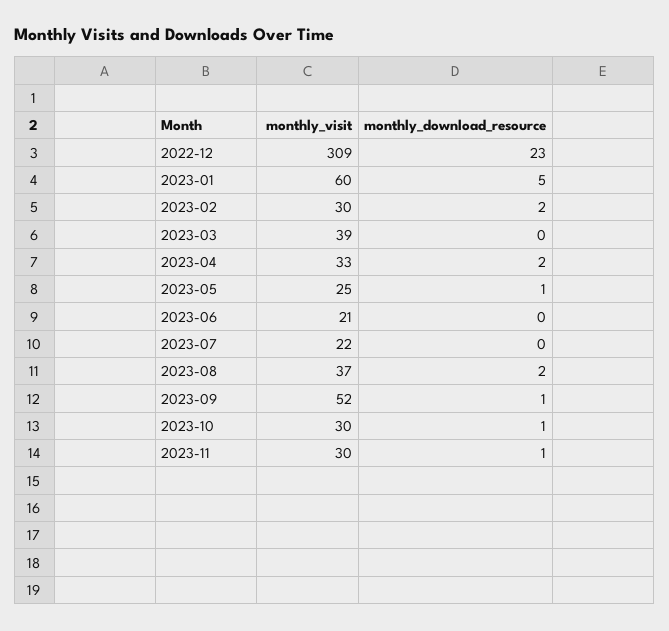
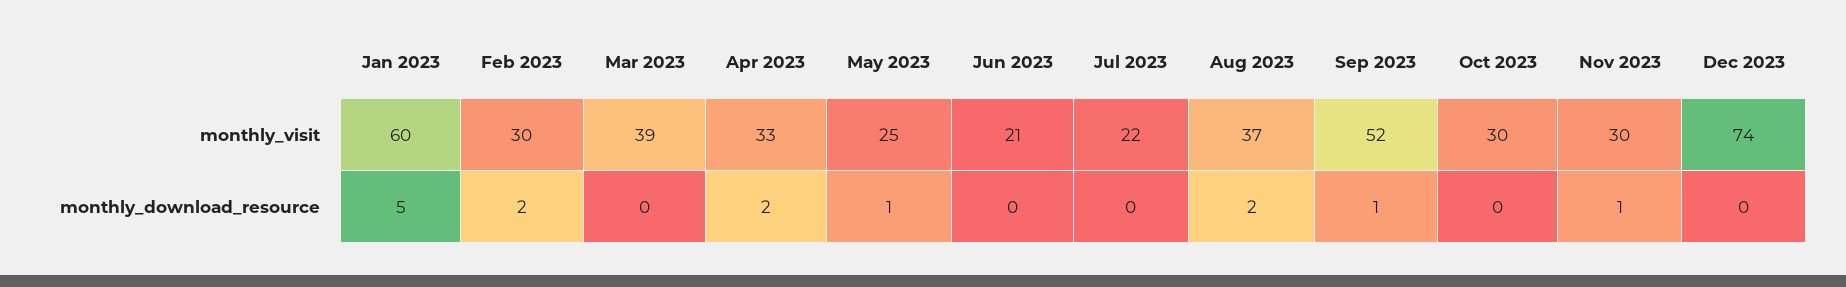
monthly_visit, 2022-12: 309 -> none
monthly_download_resource, 2022-12: 23 -> none
monthly_download_resource, 2023-10: 1 -> 0
monthly_visit, Dec 2023: none -> 74
monthly_download_resource, Dec 2023: none -> 0

